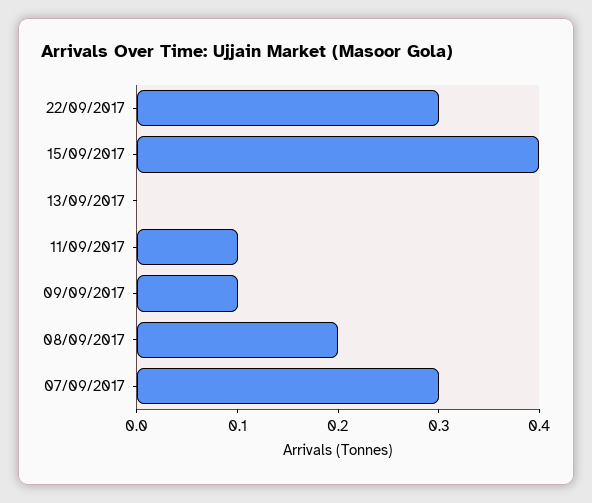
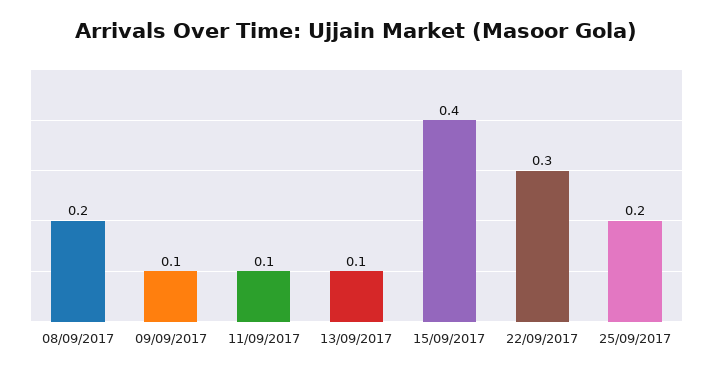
13/09/2017: 0 -> 0.1
07/09/2017: 0.3 -> none
25/09/2017: none -> 0.2

